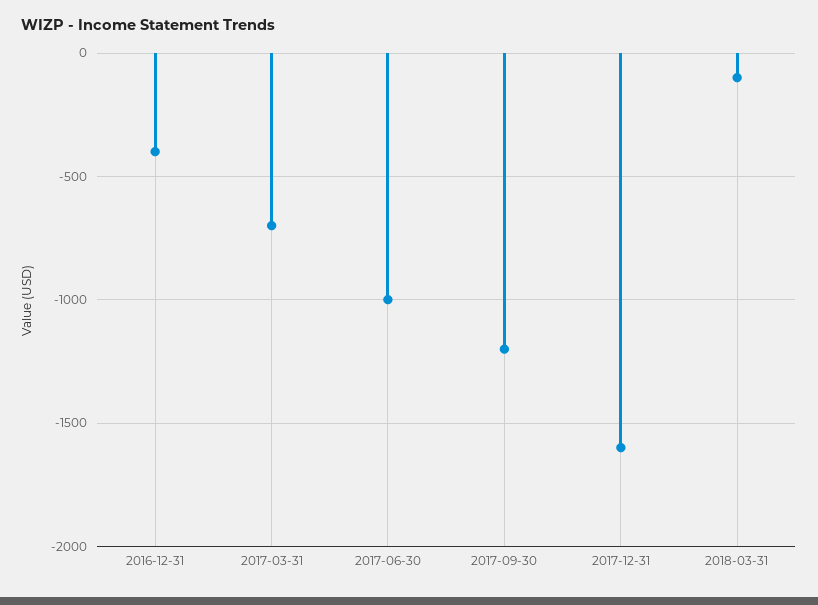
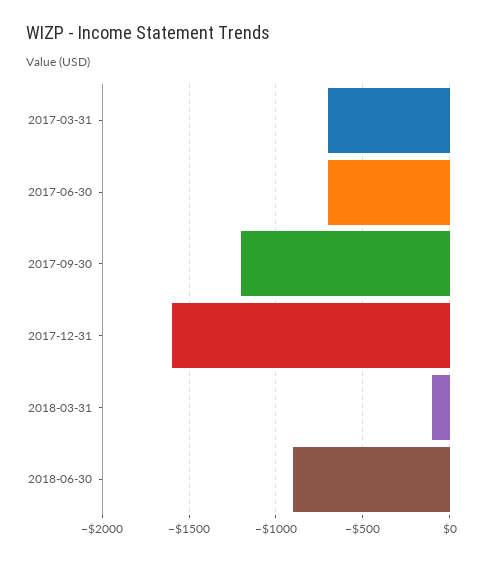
2016-12-31: -400 -> none
2017-06-30: -1000 -> -700
2018-06-30: none -> -900

